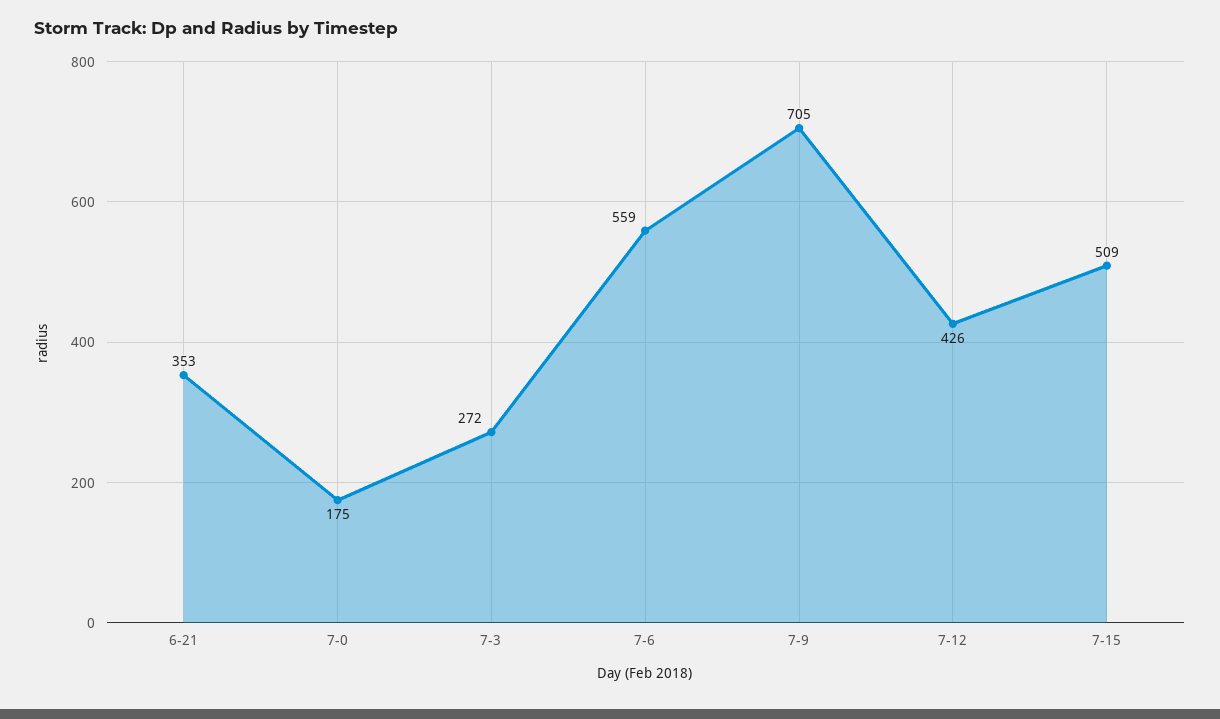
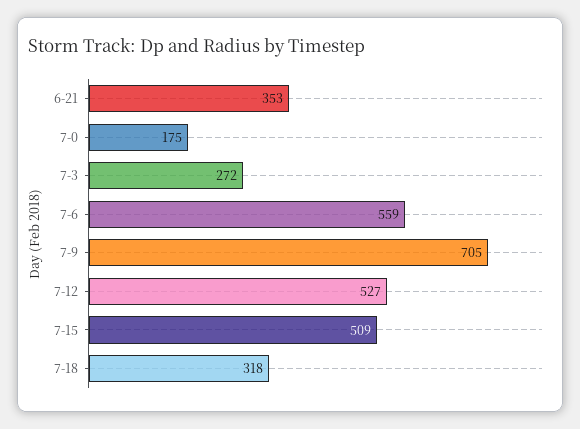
7-12: 426 -> 527
7-18: none -> 318

